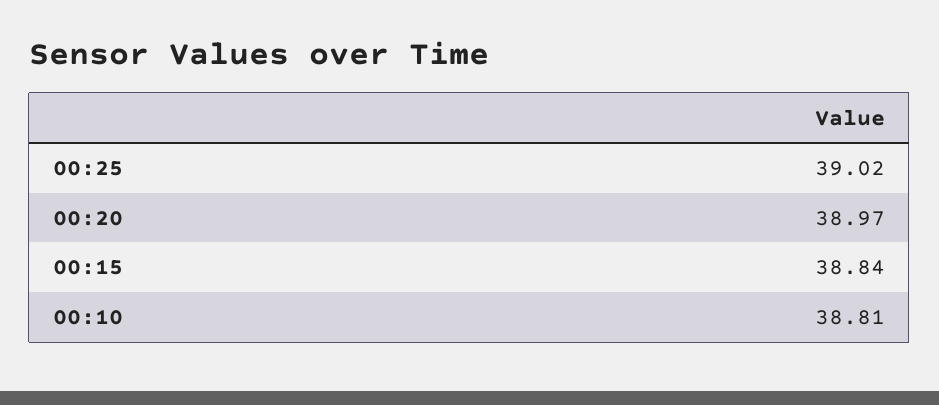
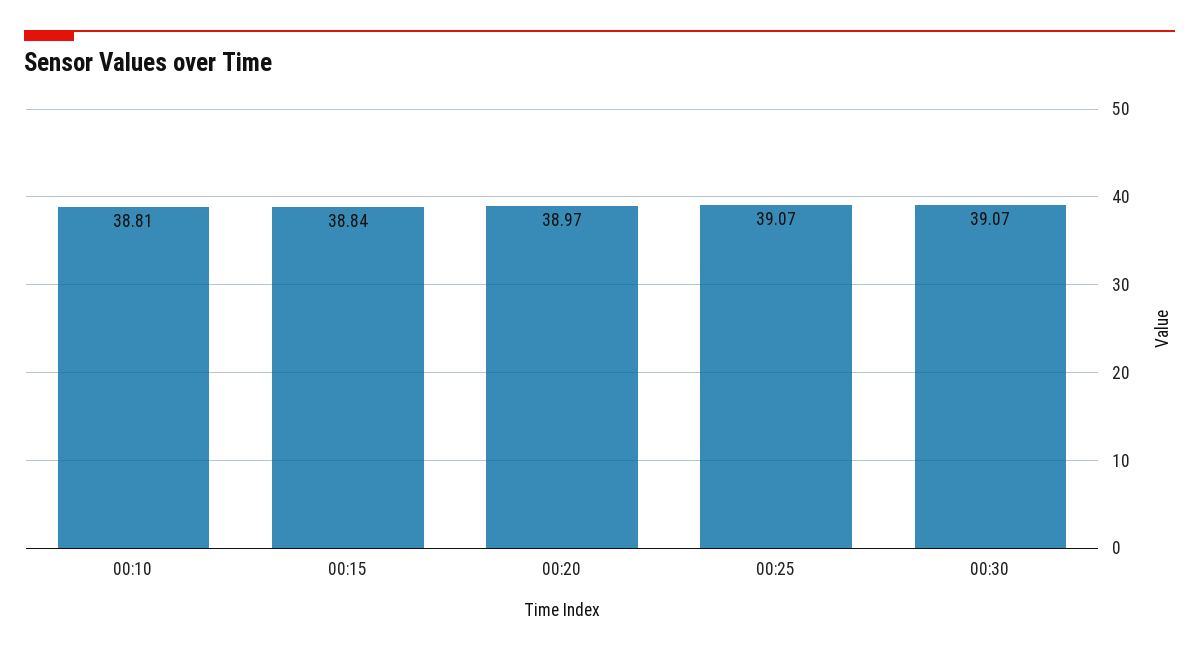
00:25: 39.02 -> 39.07
00:30: none -> 39.07

